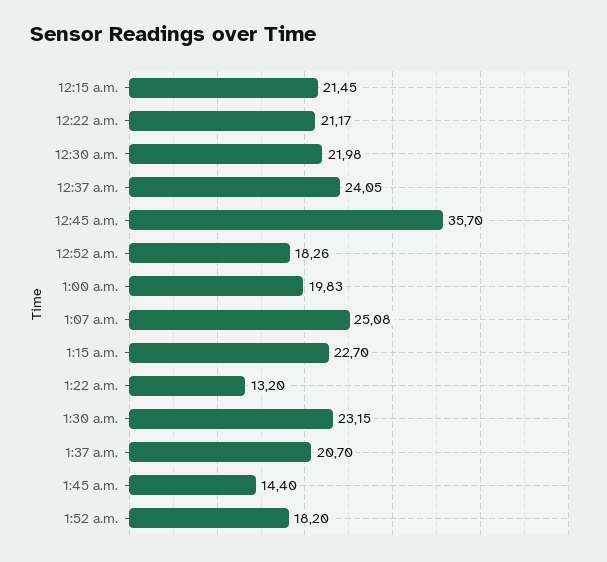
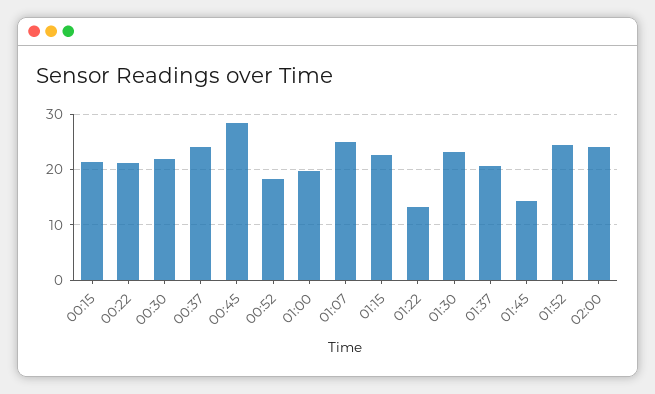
12:45 a.m.: 35.7 -> 28
1:52 a.m.: 18.2 -> 24
02:00: none -> 24

